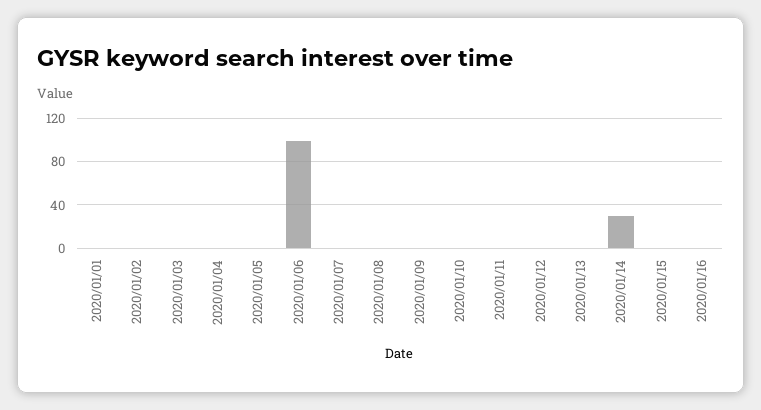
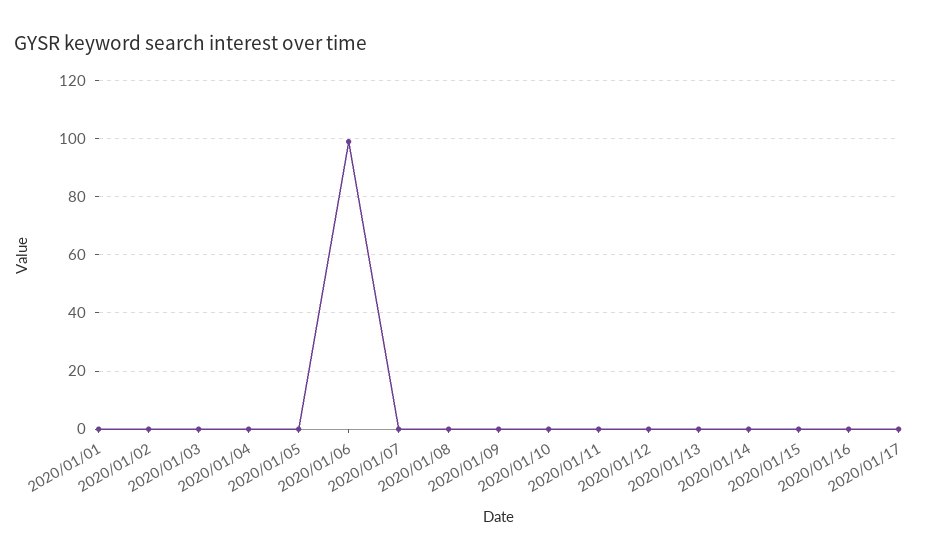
2020/01/14: 30 -> 0
2020/01/17: none -> 0

